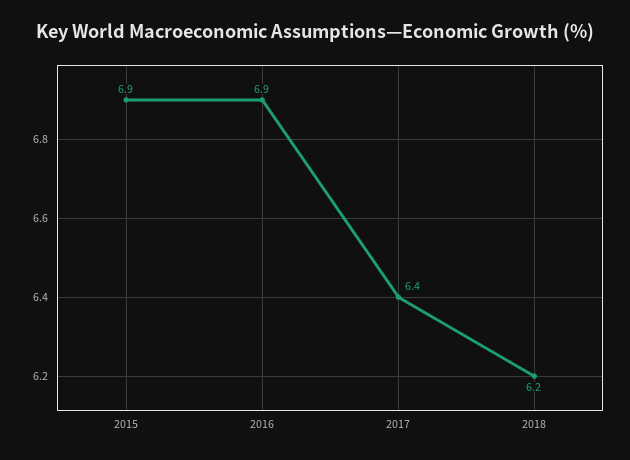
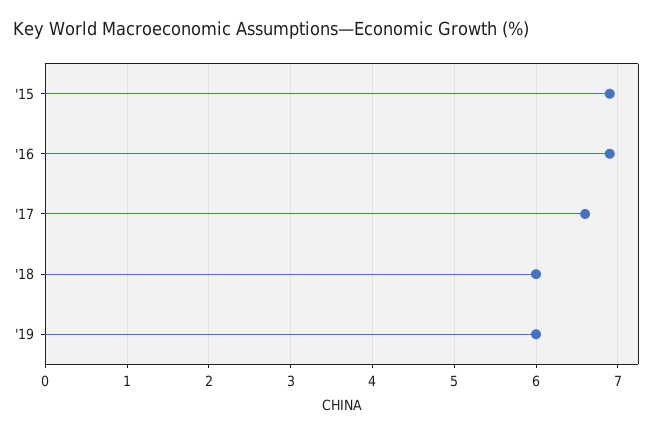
2017: 6.4 -> 6.6
2018: 6.2 -> 6
'19: none -> 6

